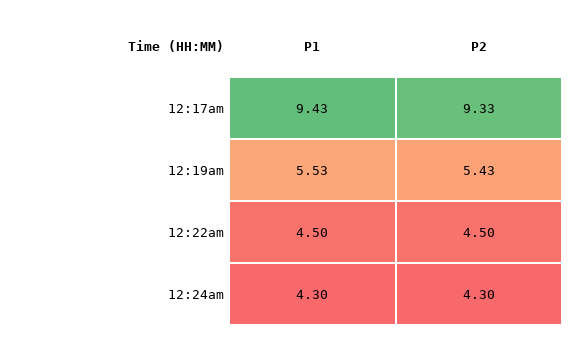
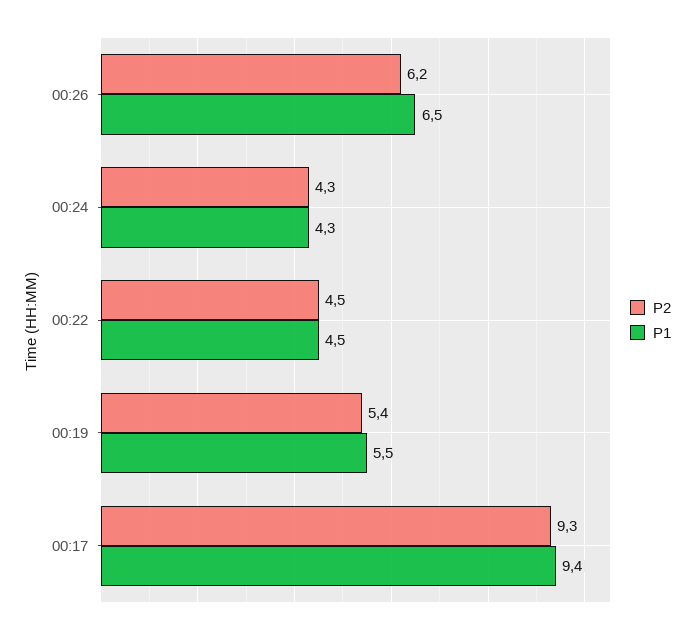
P2, 00:26: none -> 6.2
P1, 00:26: none -> 6.5

